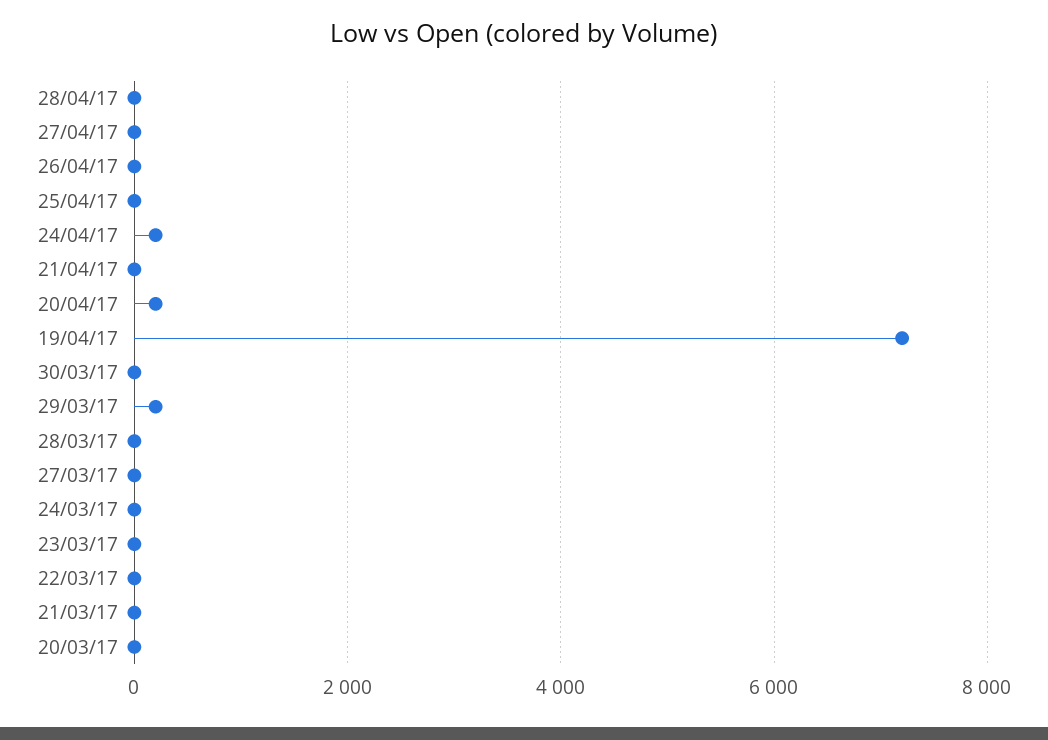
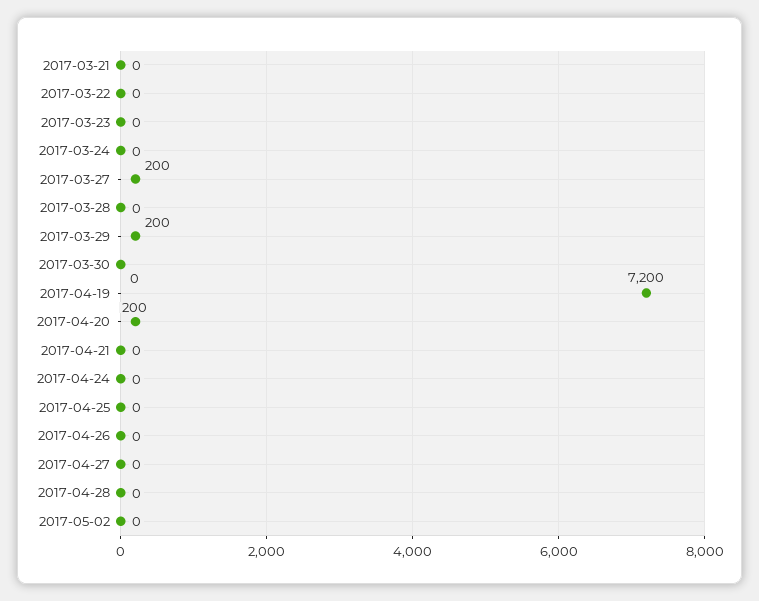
24/04/17: 200 -> 0
27/03/17: 0 -> 200
20/03/17: 0 -> none
2017-05-02: none -> 0

